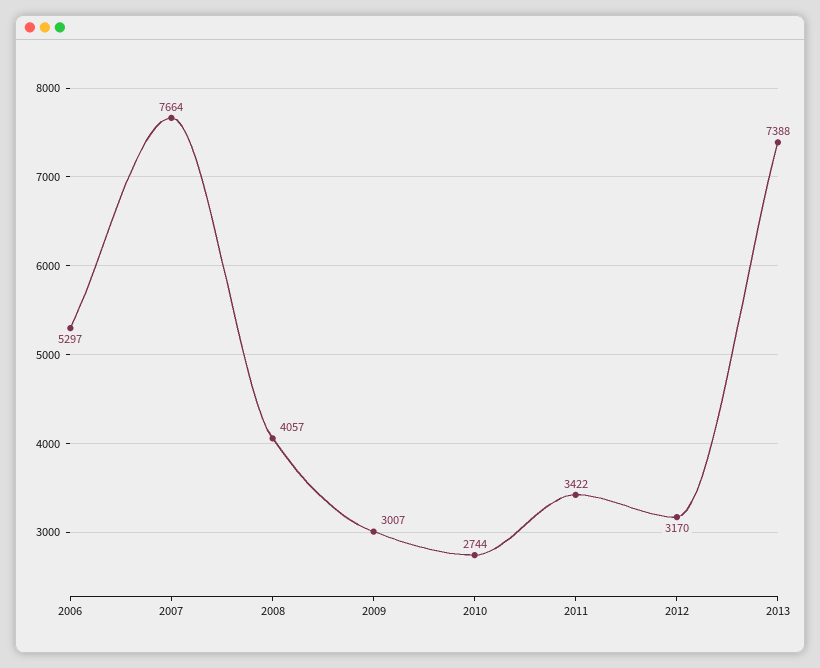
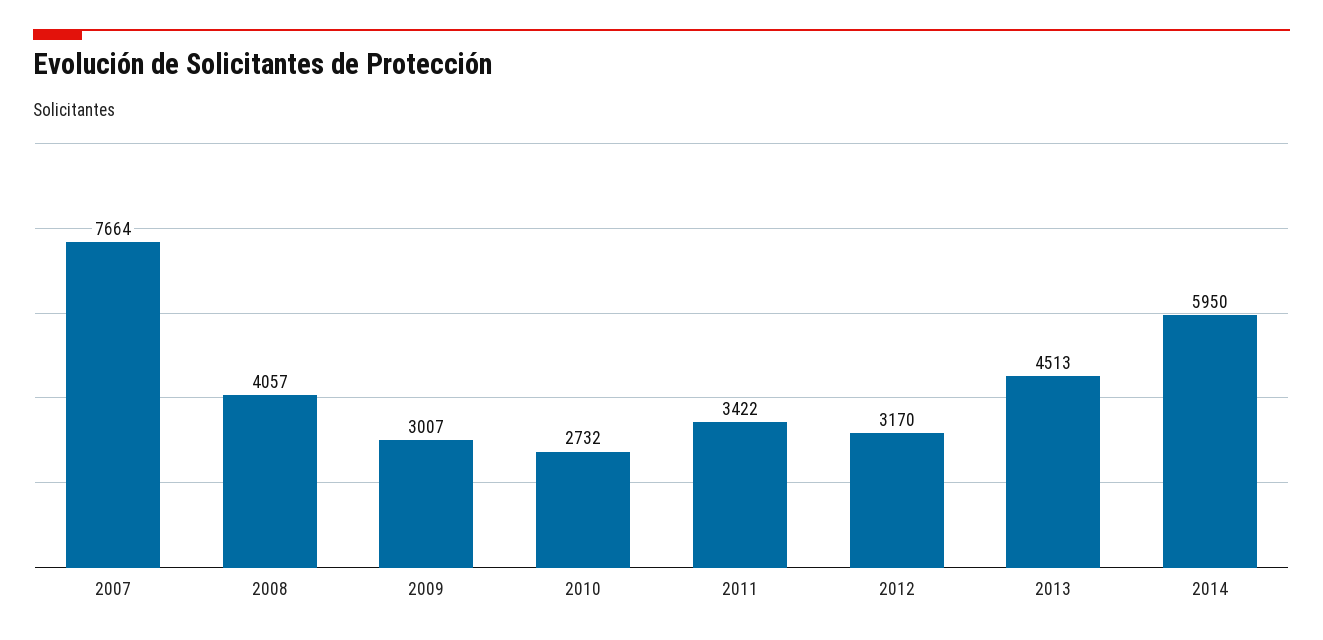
2006: 5297 -> none
2010: 2744 -> 2732
2013: 7388 -> 4513
2014: none -> 5950

